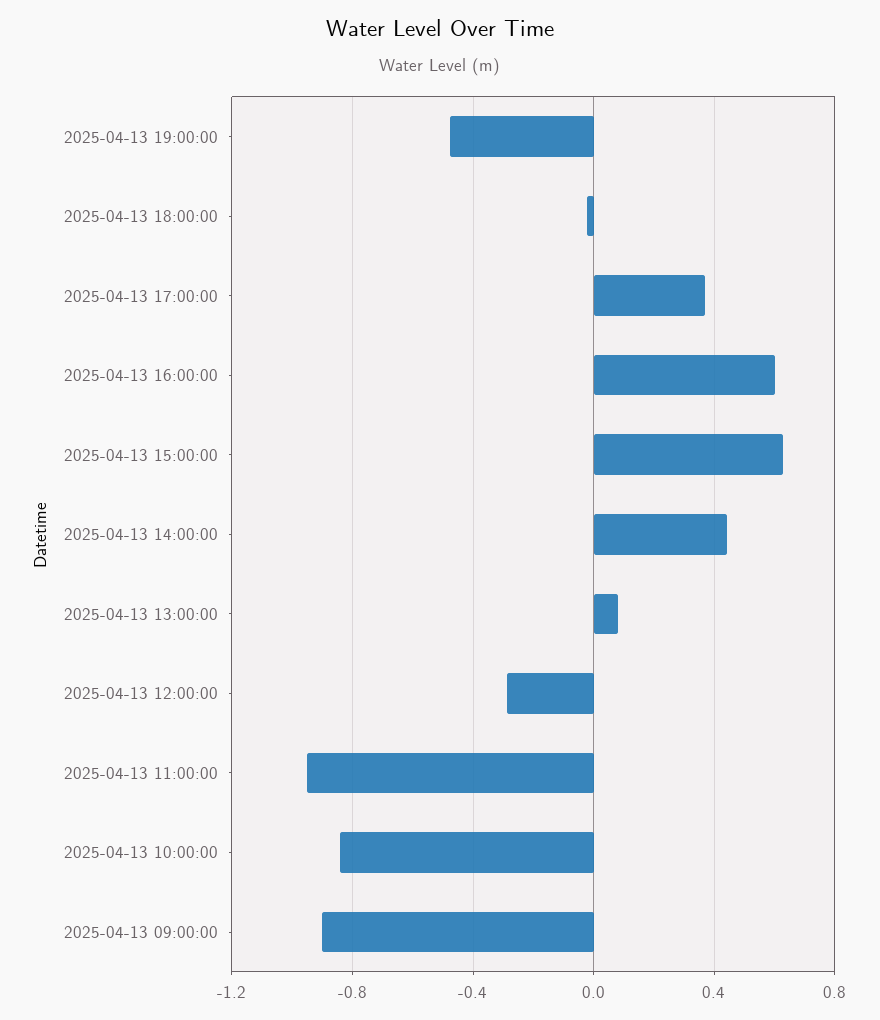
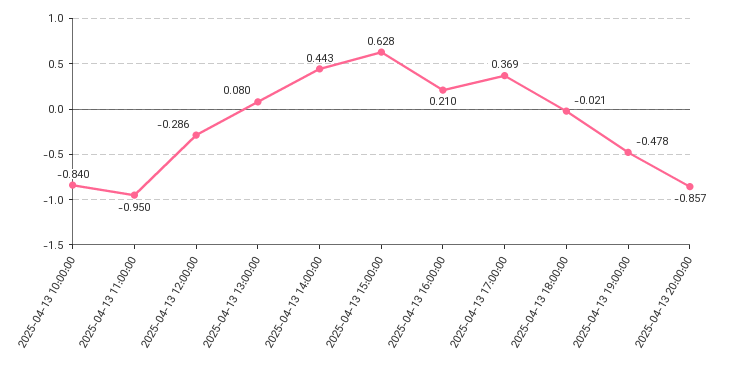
2025-04-13 16:00:00: 0.6 -> 0.21
2025-04-13 09:00:00: -0.9 -> none
2025-04-13 20:00:00: none -> -0.857

